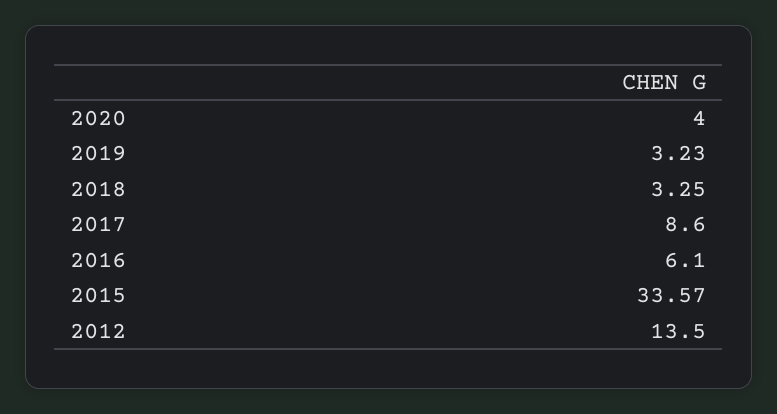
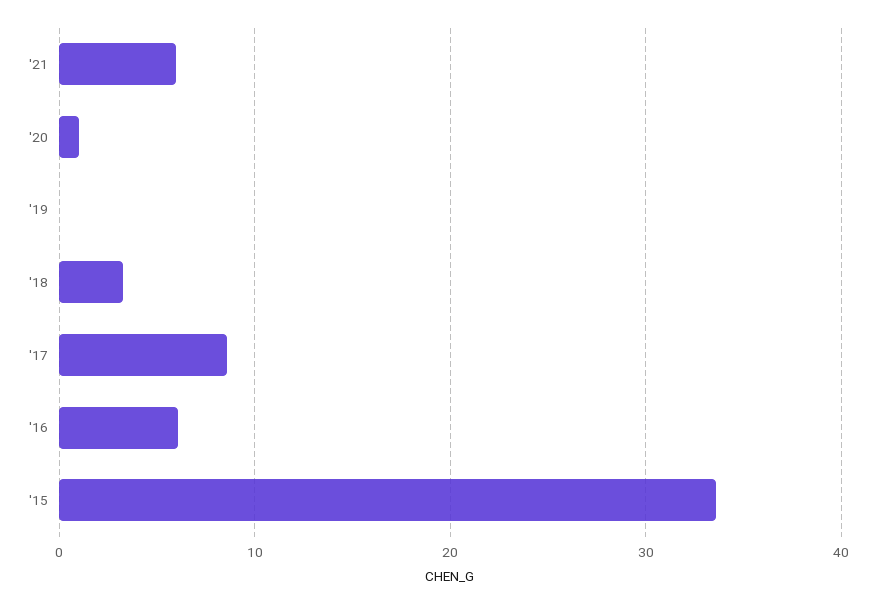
2020: 4 -> 1
2019: 3.23 -> 0
2012: 13.5 -> none
'21: none -> 6

